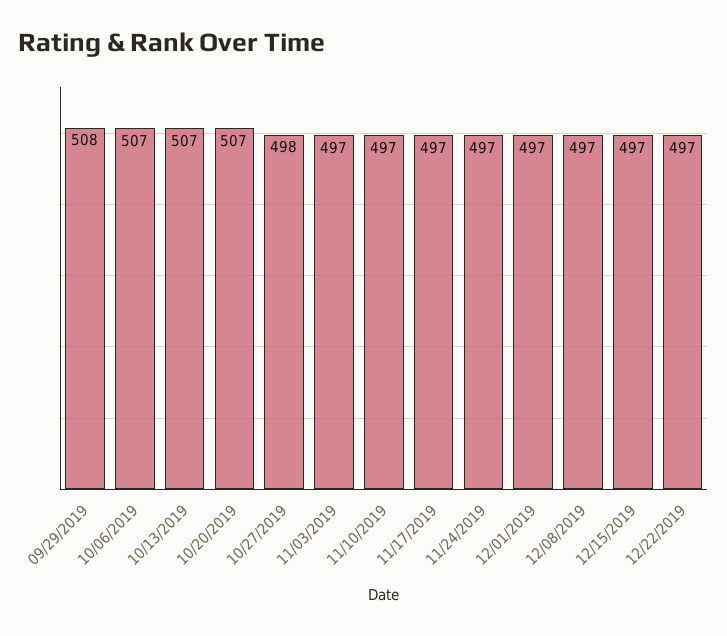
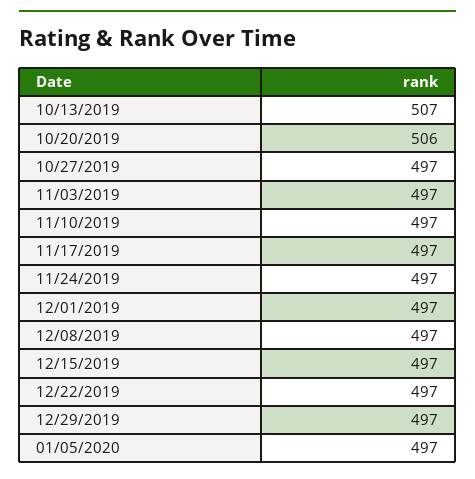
09/29/2019: 508 -> none
10/06/2019: 507 -> none
10/20/2019: 507 -> 506
10/27/2019: 498 -> 497
12/29/2019: none -> 497
01/05/2020: none -> 497

